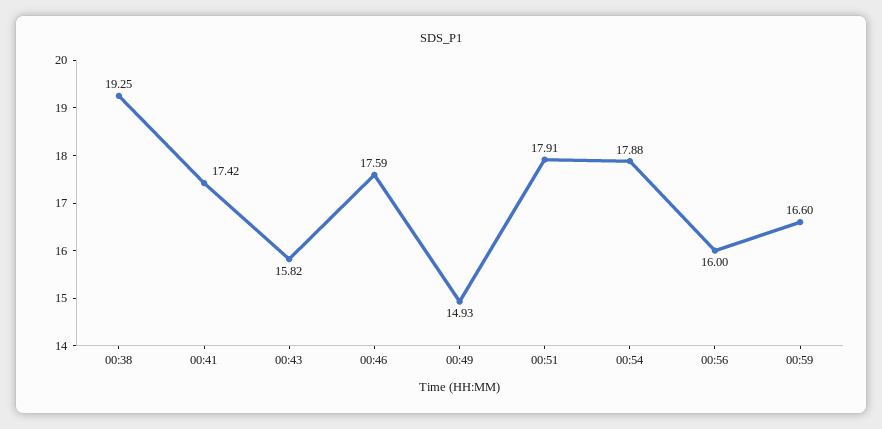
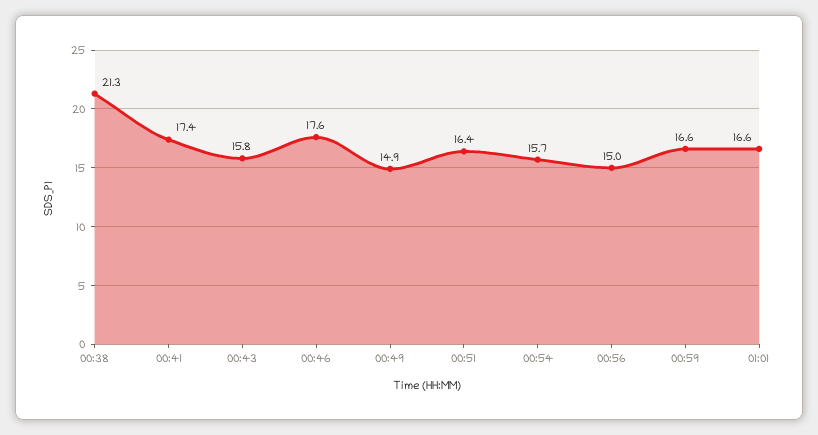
00:38: 19.25 -> 21.3
00:51: 17.91 -> 16.4
00:54: 17.88 -> 15.7
00:56: 16 -> 15
01:01: none -> 16.6

